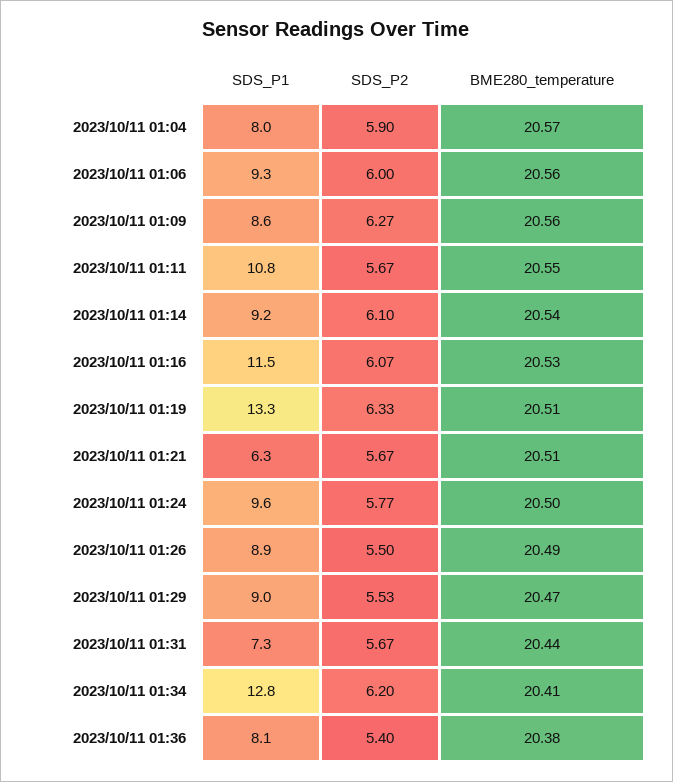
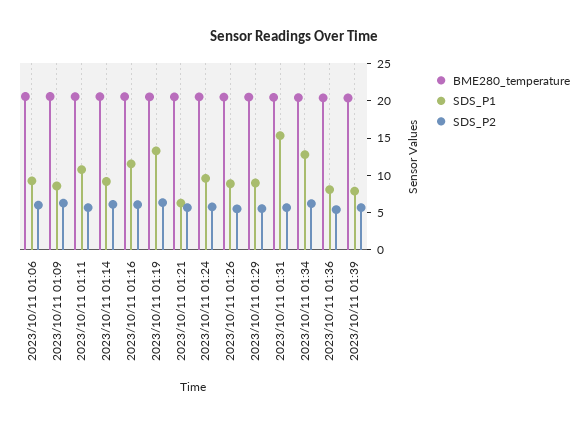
SDS_P1, 2023/10/11 01:04: 8 -> none
SDS_P2, 2023/10/11 01:04: 5.9 -> none
BME280_temperature, 2023/10/11 01:04: 20.57 -> none
SDS_P1, 2023/10/11 01:31: 7.3 -> 15
BME280_temperature, 2023/10/11 01:39: none -> 20
SDS_P1, 2023/10/11 01:39: none -> 7.5
SDS_P2, 2023/10/11 01:39: none -> 5

